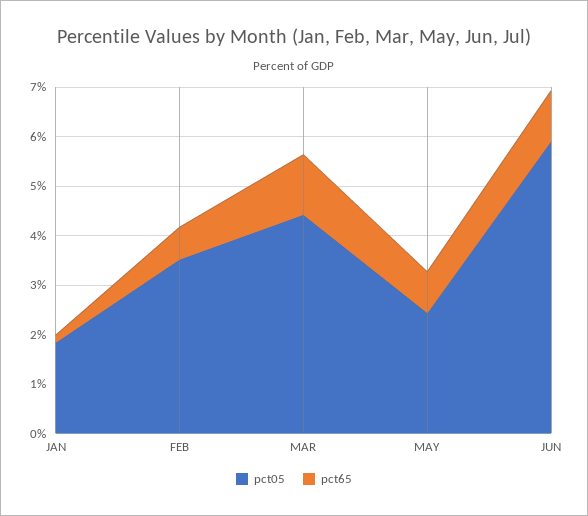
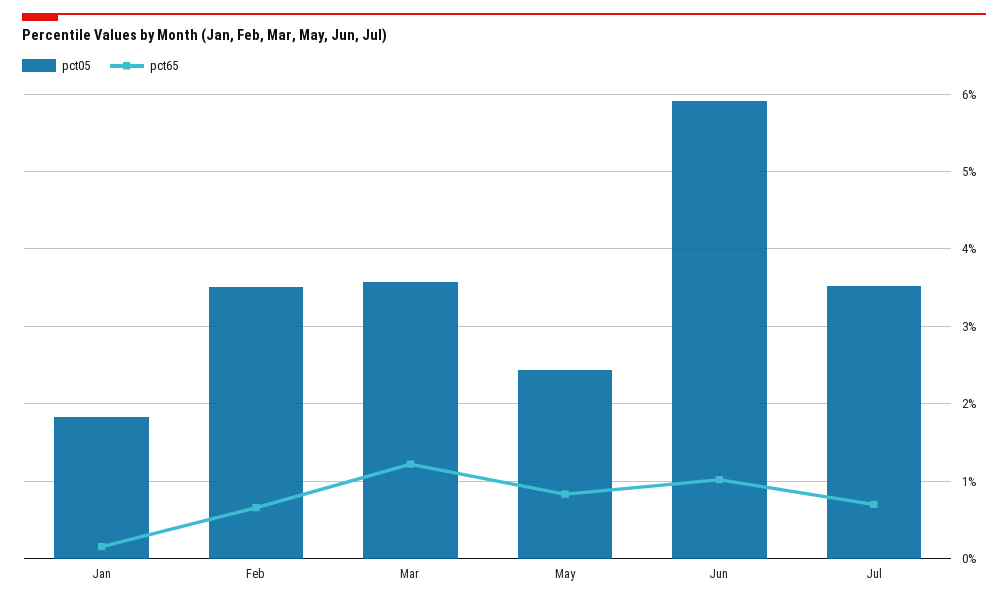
pct05, MAR: 4.4 -> 3.6
pct05, Jul: none -> 3.5
pct65, Jul: none -> 0.7

